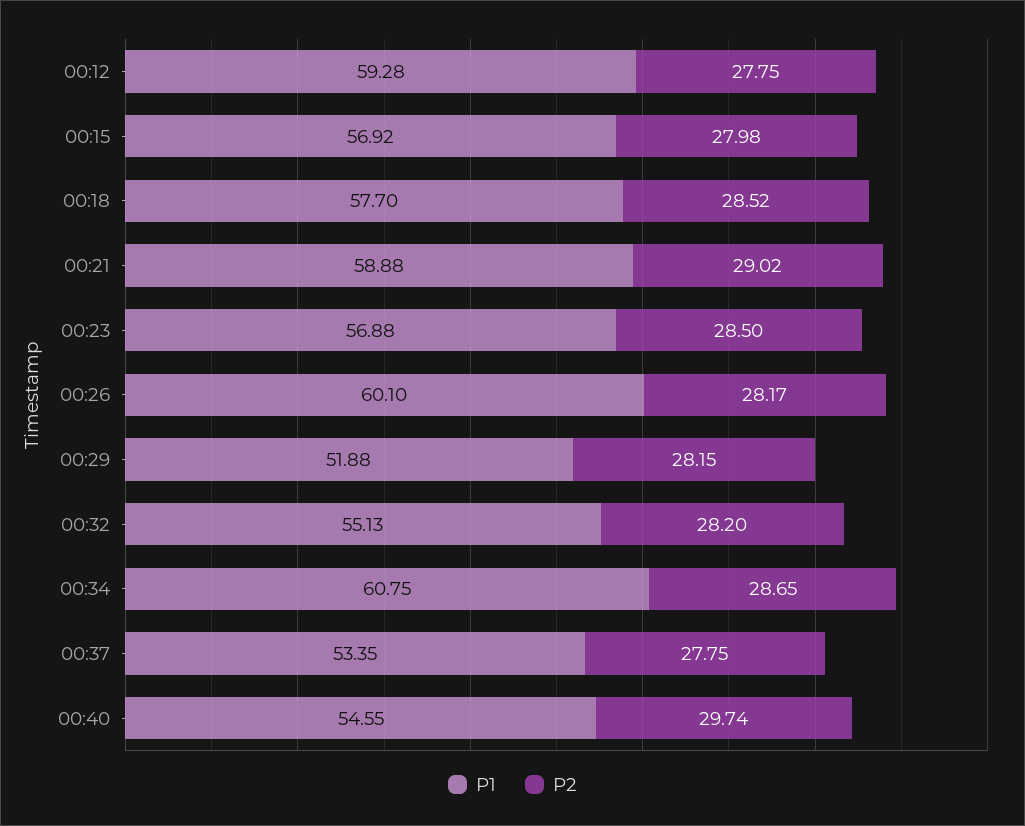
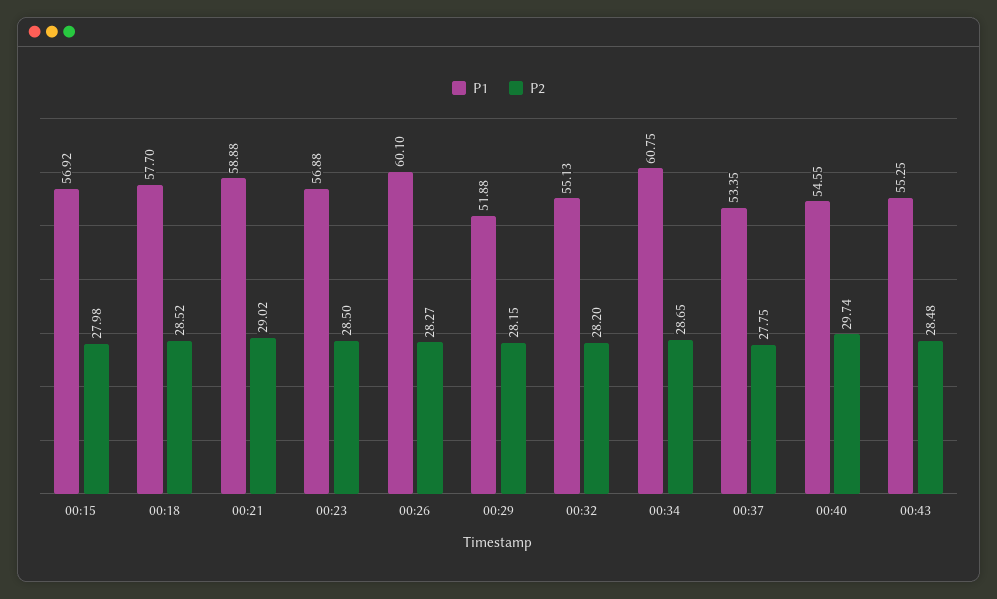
P1, 00:12: 59.28 -> none
P2, 00:12: 27.75 -> none
P2, 00:26: 28.17 -> 28.27
P1, 00:43: none -> 55.25
P2, 00:43: none -> 28.48

